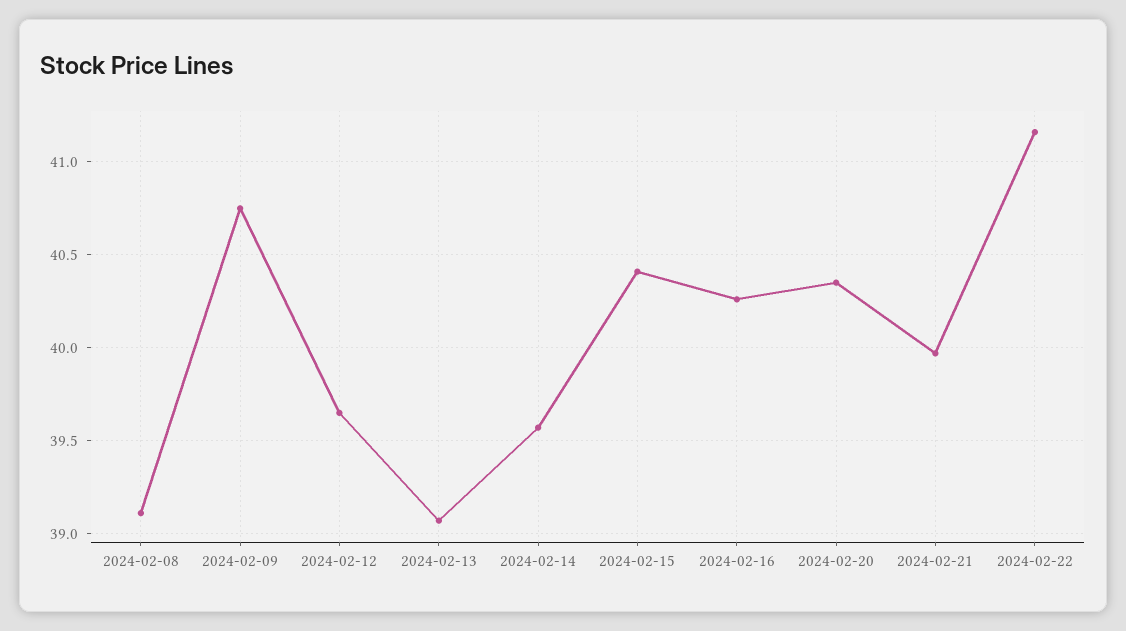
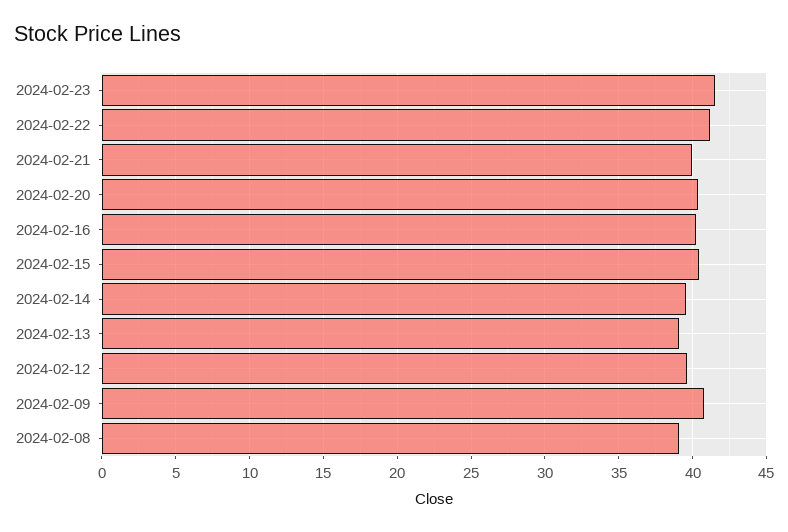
2024-02-23: none -> 41.5

